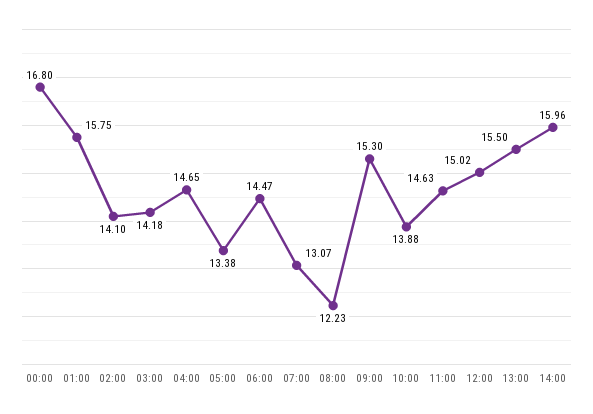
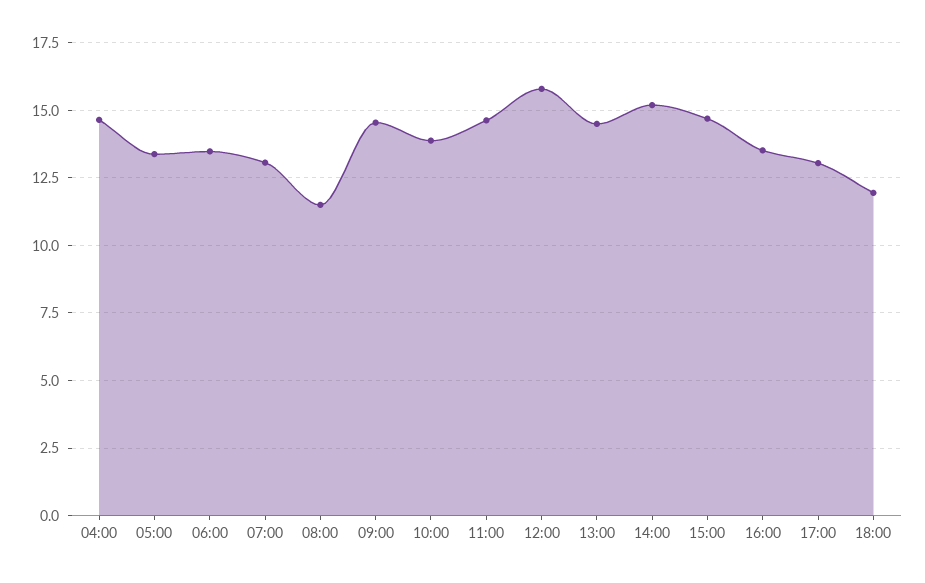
00:00: 16.8 -> none
01:00: 15.75 -> none
02:00: 14.1 -> none
03:00: 14.18 -> none
06:00: 14.47 -> 13.5
08:00: 12.23 -> 11.5
09:00: 15.3 -> 14.5
12:00: 15.02 -> 15.75
13:00: 15.5 -> 14.5
14:00: 15.96 -> 15.25
15:00: none -> 14.75
16:00: none -> 13.5
17:00: none -> 13
18:00: none -> 12

